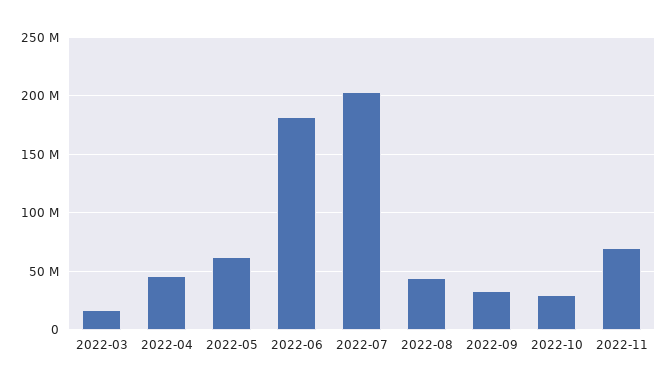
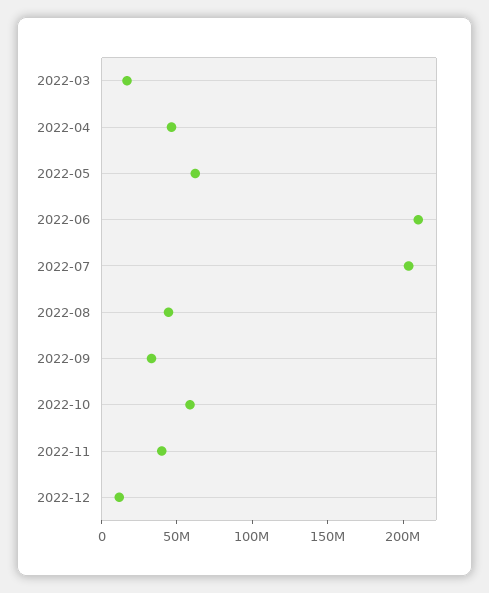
2022-06: 180000000 -> 210000000
2022-10: 30000000 -> 60000000
2022-11: 70000000 -> 40000000
2022-12: none -> 10000000

